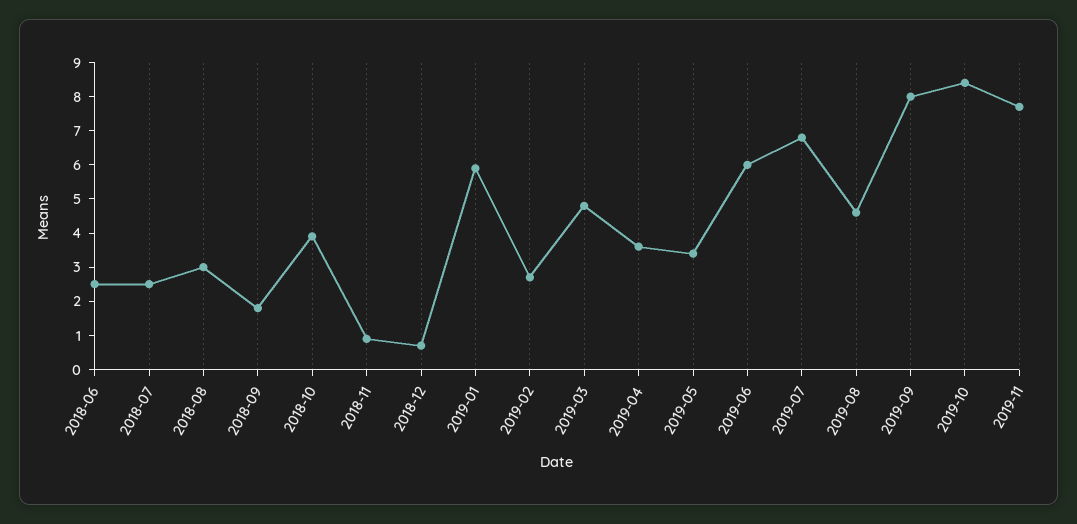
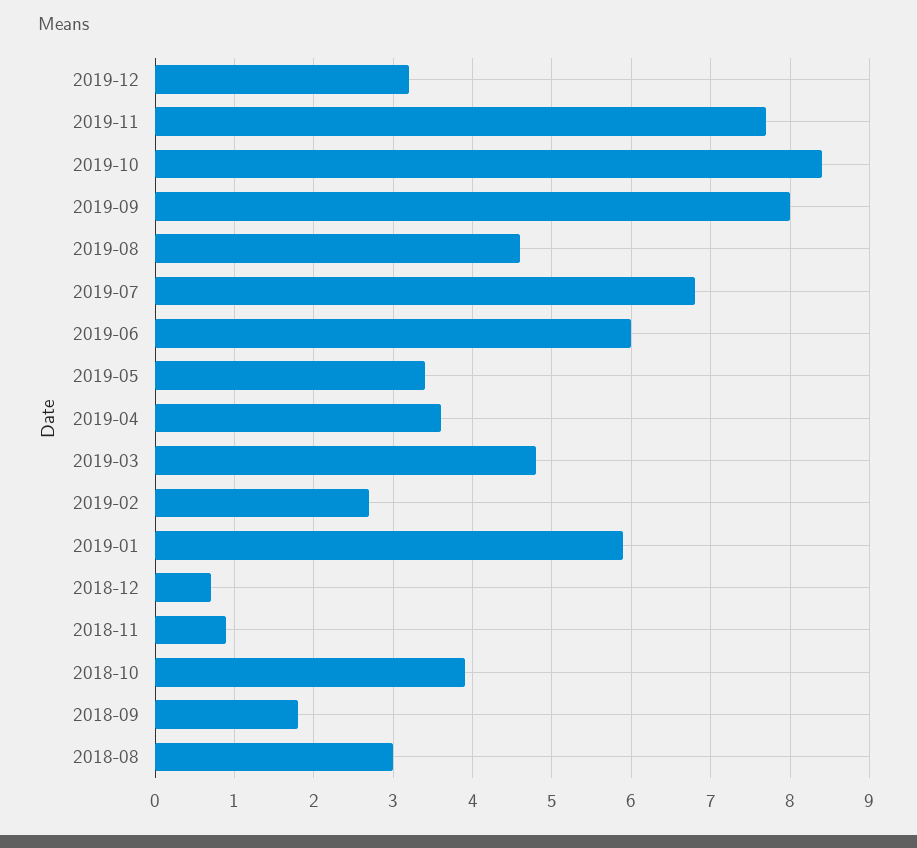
2018-06: 2.5 -> none
2018-07: 2.5 -> none
2019-12: none -> 3.2

